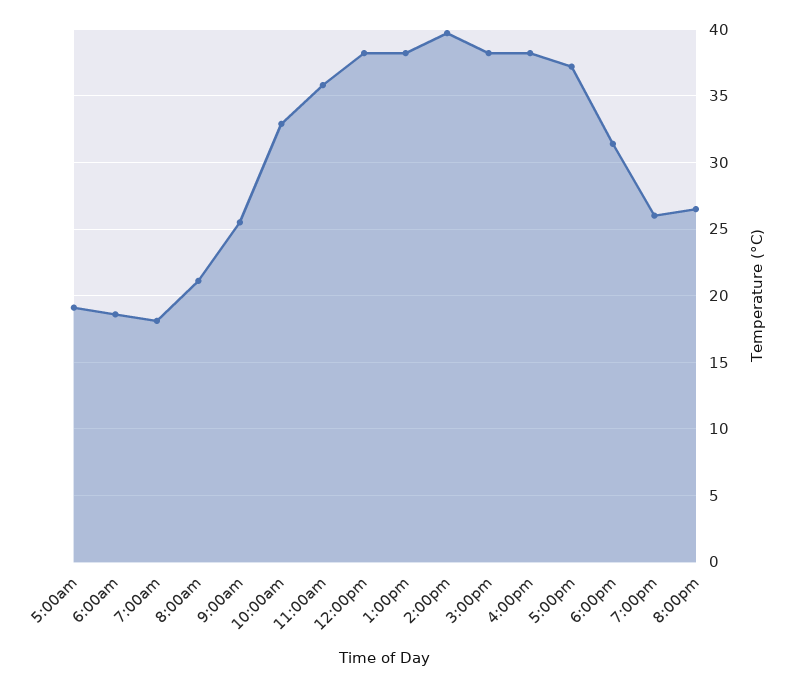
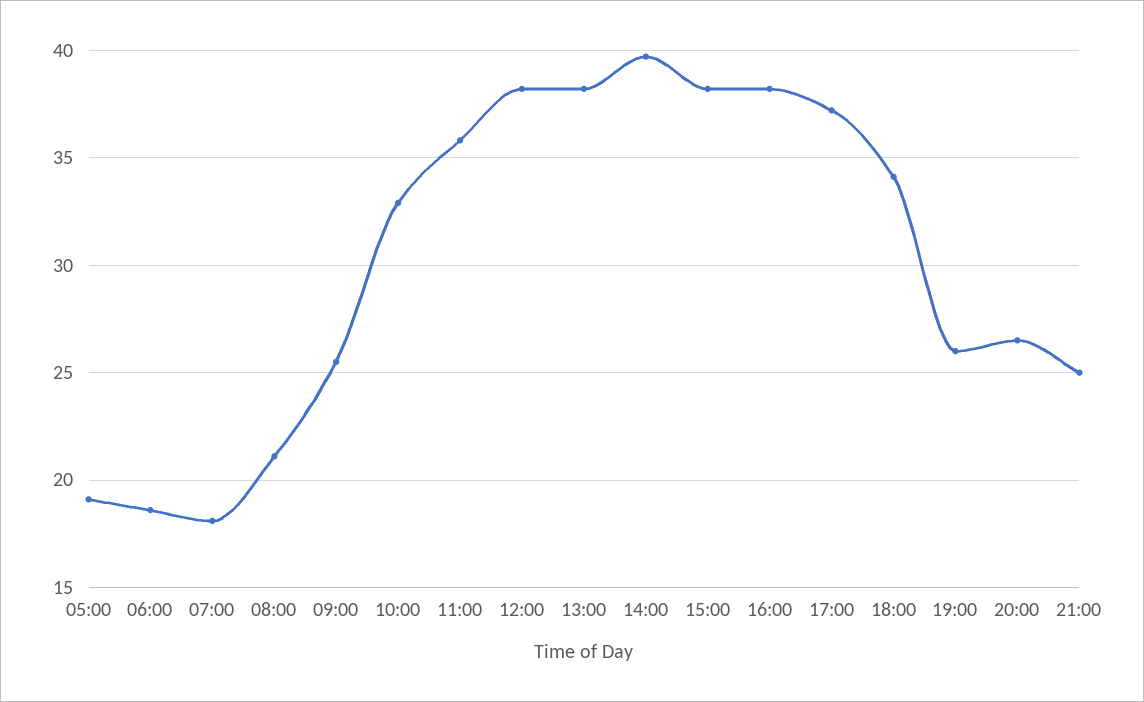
6:00pm: 31.5 -> 34
21:00: none -> 25

